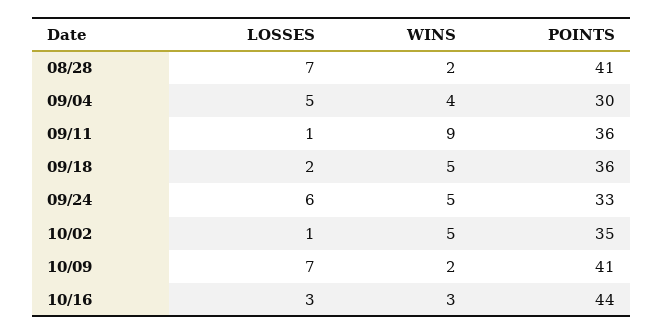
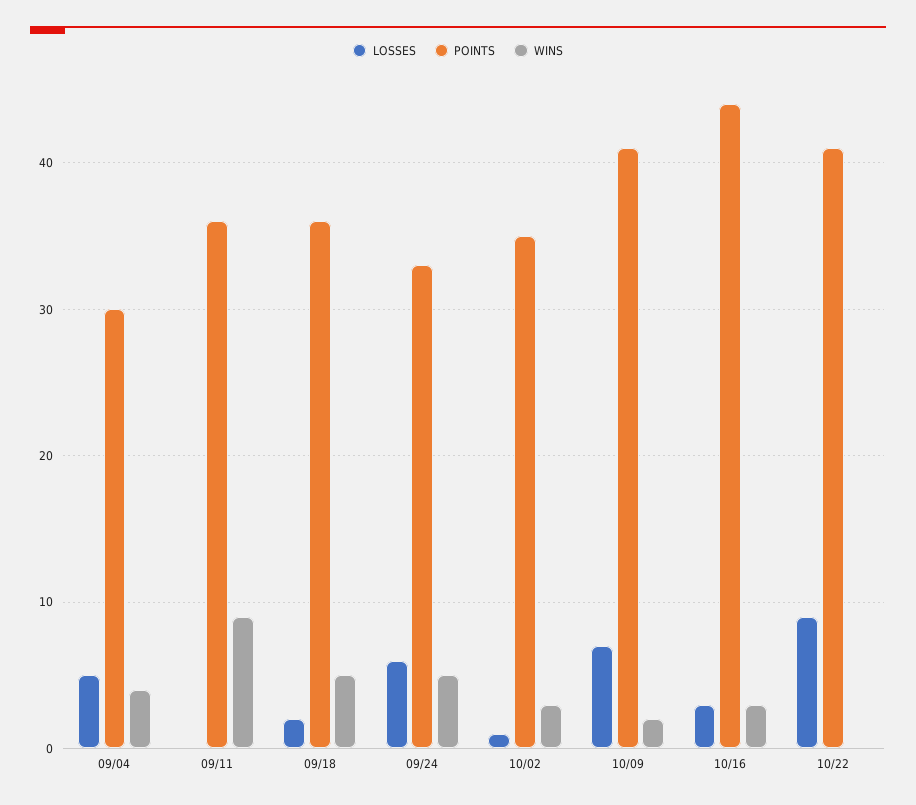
LOSSES, 08/28: 7 -> none
WINS, 08/28: 2 -> none
POINTS, 08/28: 41 -> none
LOSSES, 09/11: 1 -> 0
WINS, 10/02: 5 -> 3
LOSSES, 10/22: none -> 9
POINTS, 10/22: none -> 41
WINS, 10/22: none -> 0

